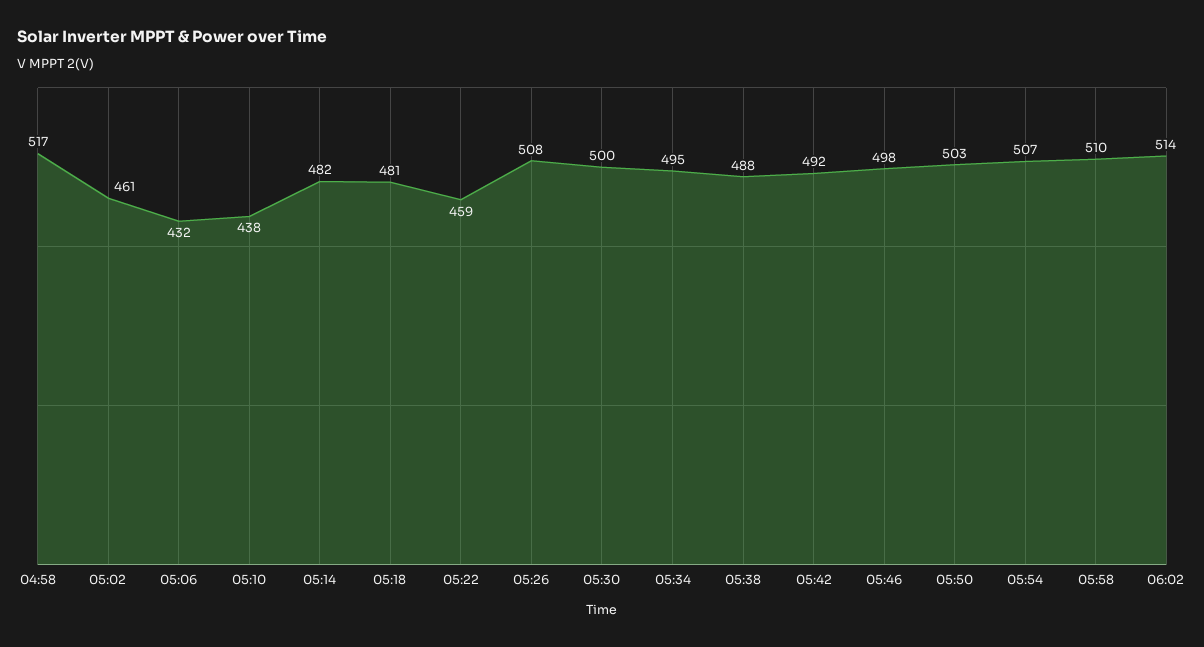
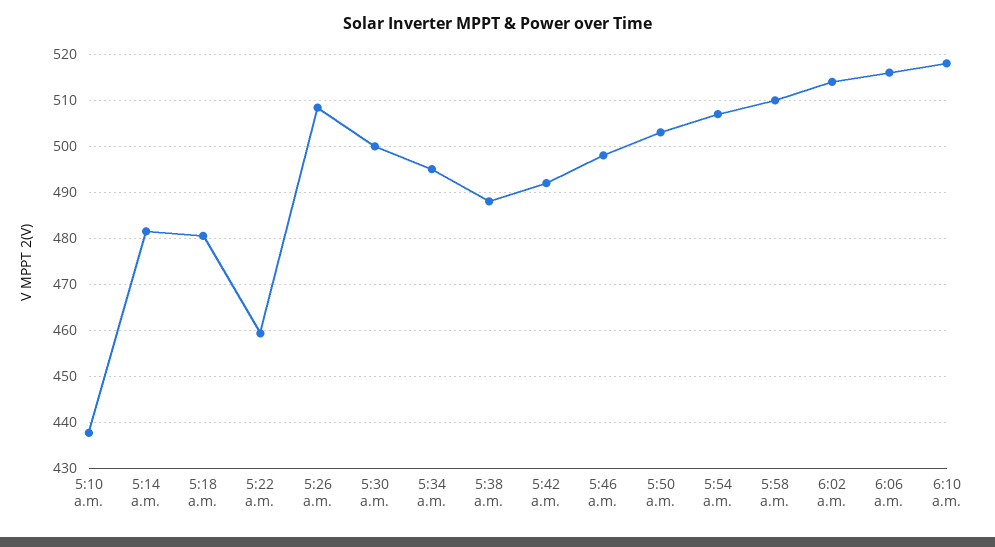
04:58: 517 -> none
05:02: 461 -> none
05:06: 432 -> none
6:06 a.m.: none -> 516
6:10 a.m.: none -> 518

